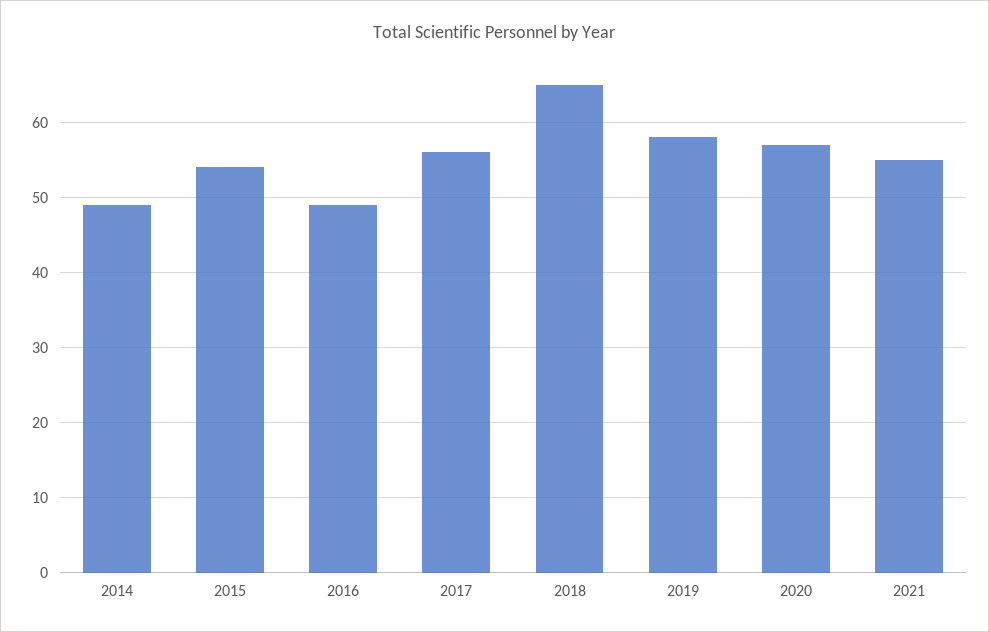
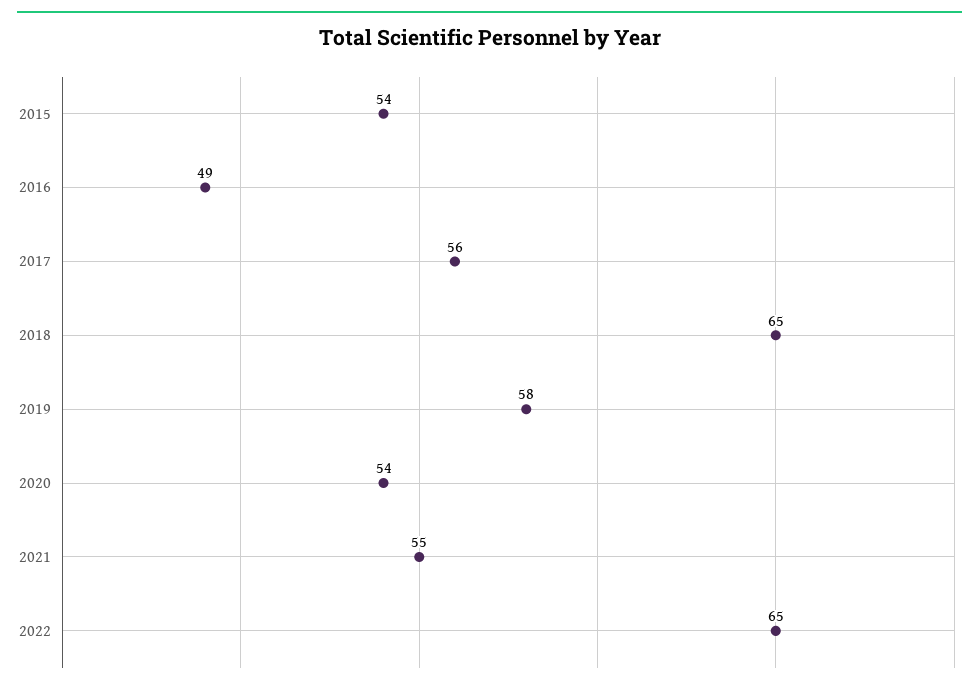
2014: 49 -> none
2020: 57 -> 54
2022: none -> 65

